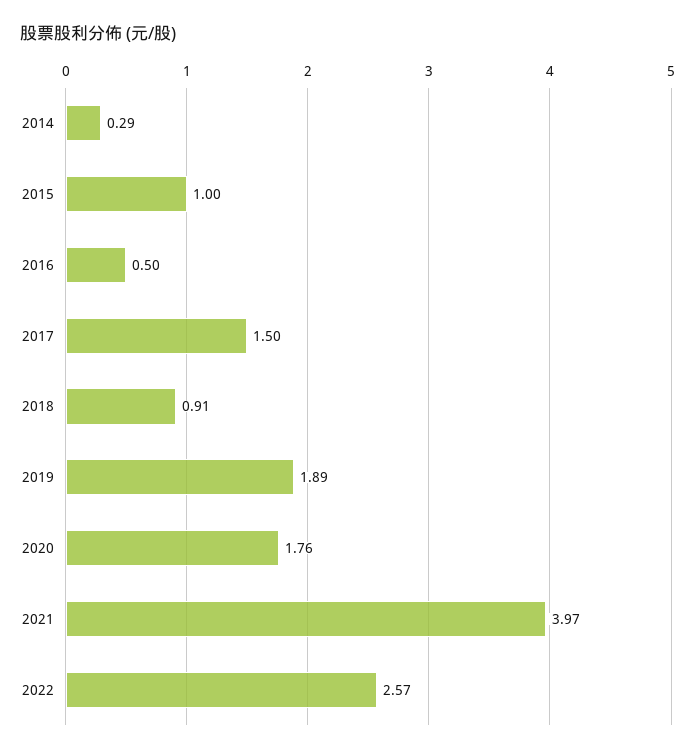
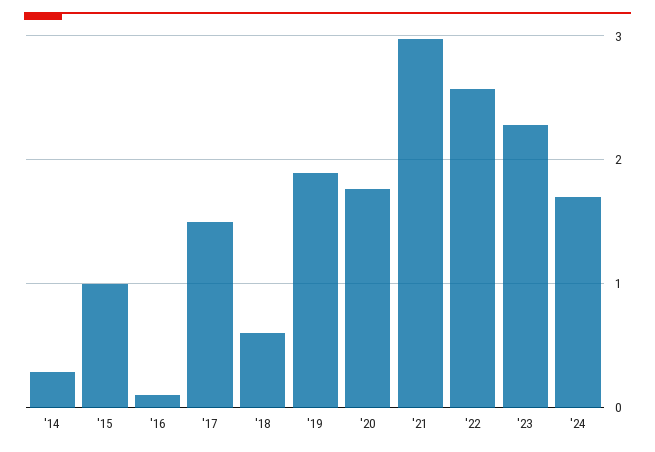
2016: 0.5 -> 0.1
2018: 0.91 -> 0.6
2021: 3.97 -> 3
'23: none -> 2.3
'24: none -> 1.7

